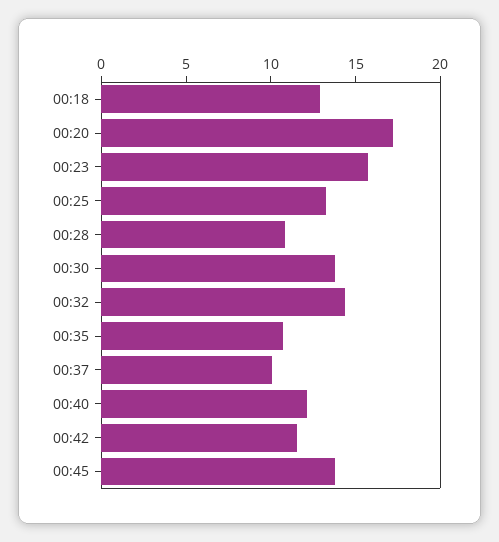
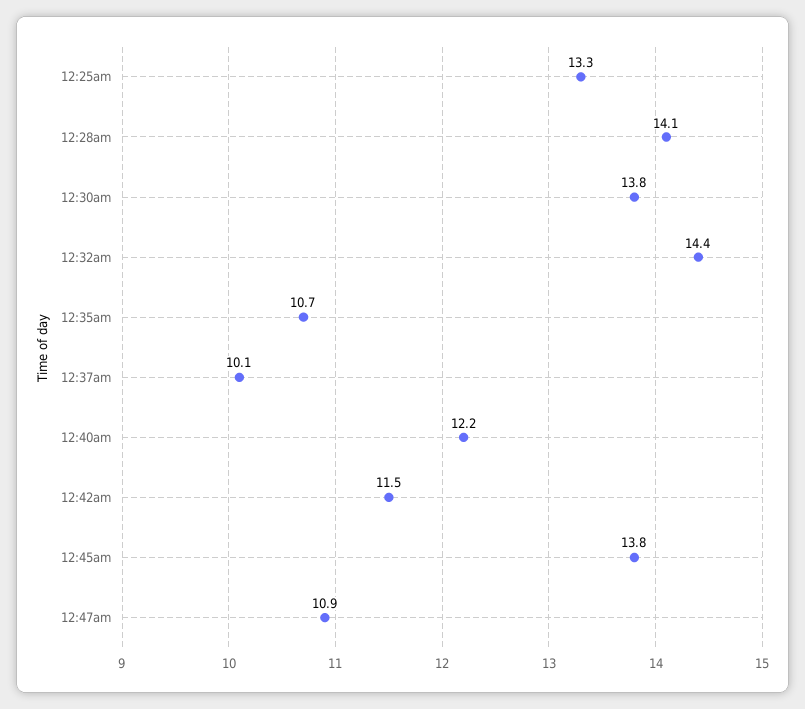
00:18: 13 -> none
00:20: 17 -> none
00:23: 16 -> none
00:28: 11 -> 14.1
12:47am: none -> 10.9

